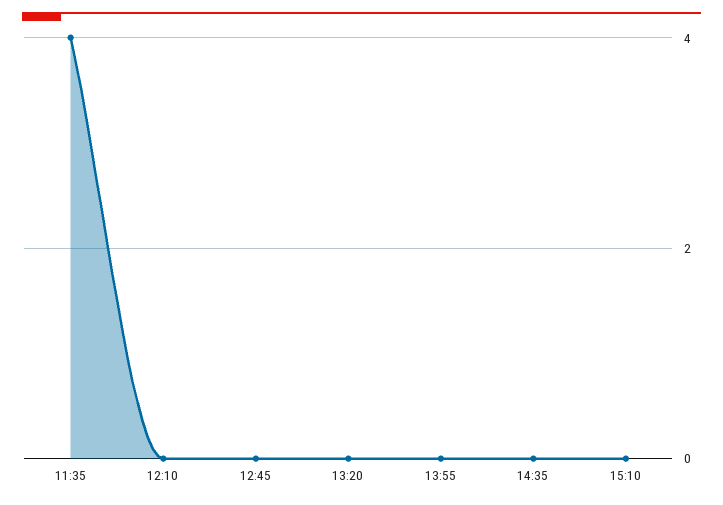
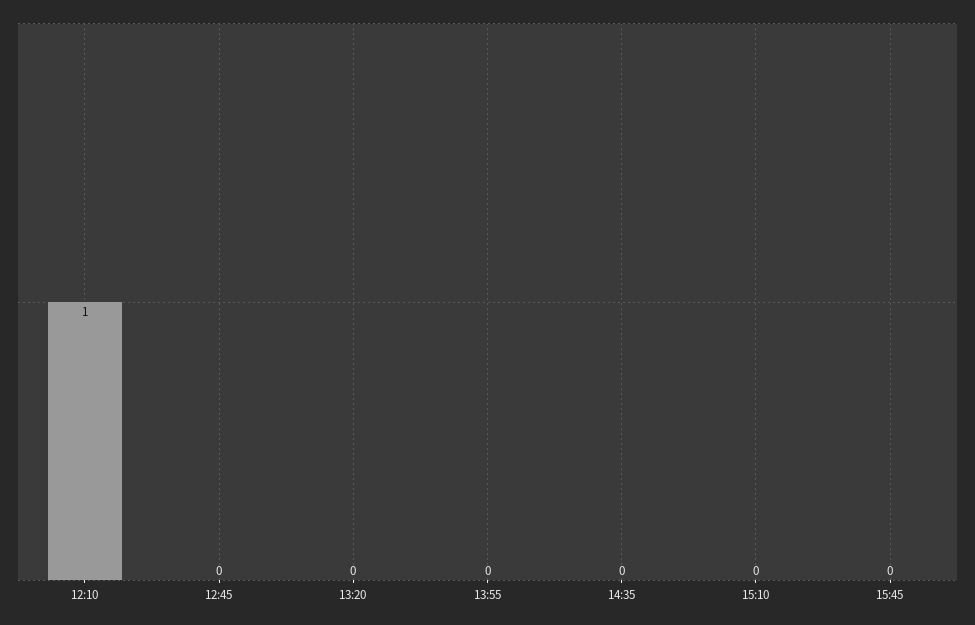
11:35: 4 -> none
12:10: 0 -> 1
15:45: none -> 0

